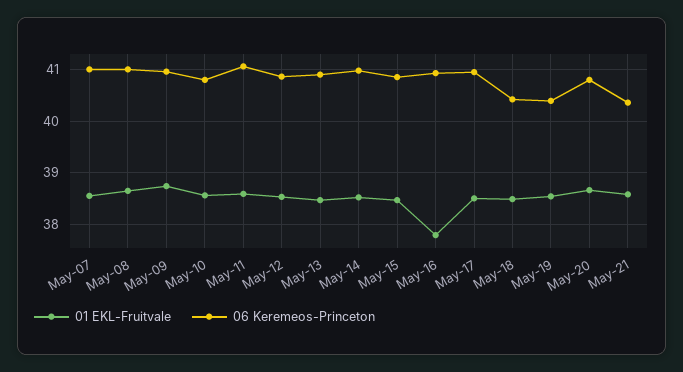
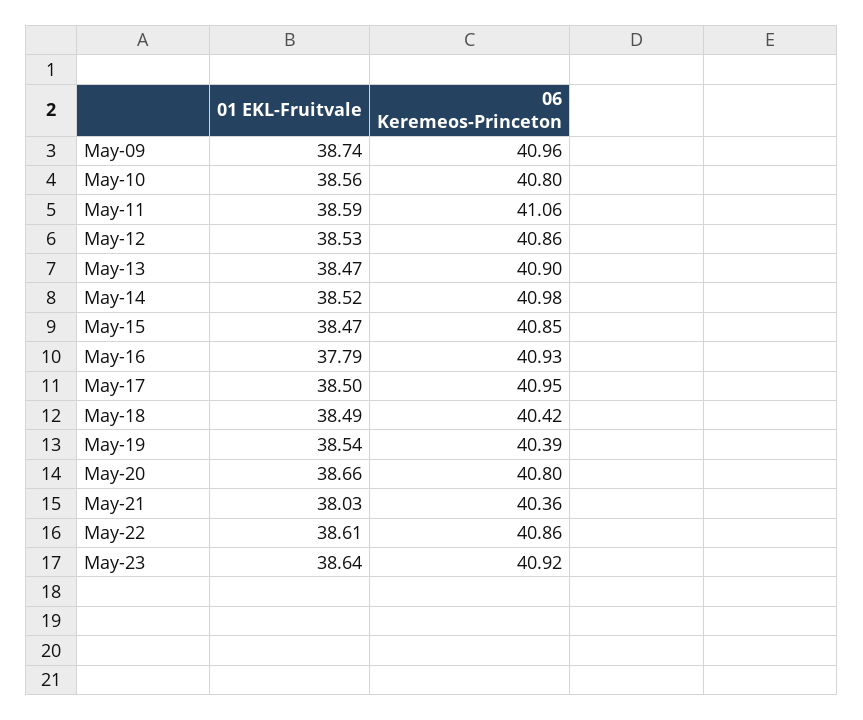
01 EKL-Fruitvale, May-07: 38.6 -> none
06 Keremeos-Princeton, May-07: 41 -> none
01 EKL-Fruitvale, May-08: 38.6 -> none
06 Keremeos-Princeton, May-08: 41 -> none
01 EKL-Fruitvale, May-21: 38.6 -> 38.03
01 EKL-Fruitvale, May-22: none -> 38.61
06 Keremeos-Princeton, May-22: none -> 40.86
01 EKL-Fruitvale, May-23: none -> 38.64
06 Keremeos-Princeton, May-23: none -> 40.92

